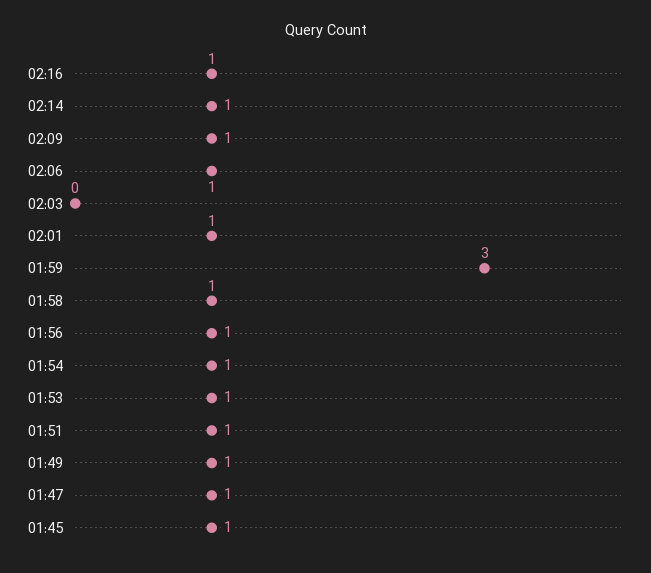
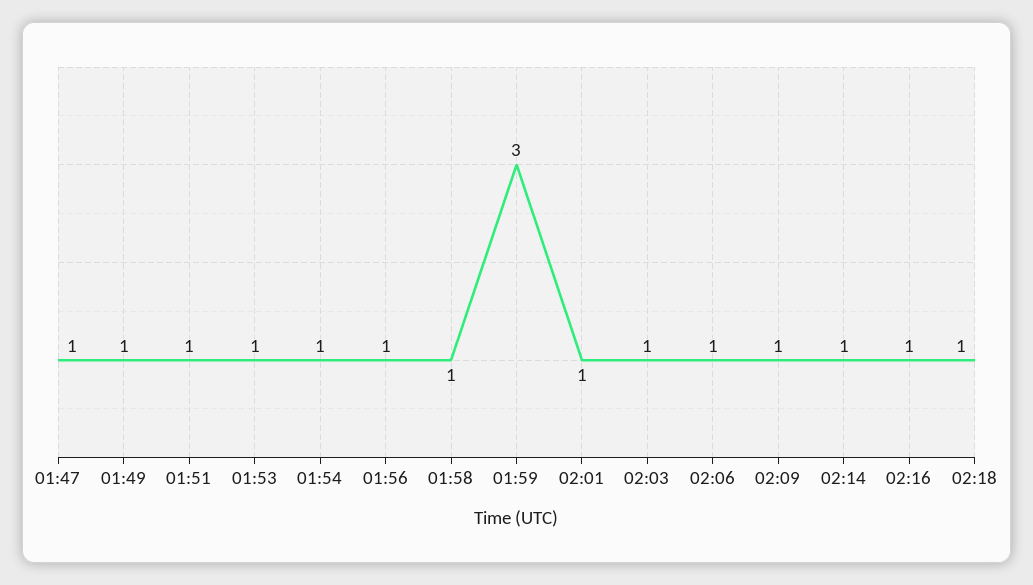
02:03: 0 -> 1
01:45: 1 -> none
02:18: none -> 1

